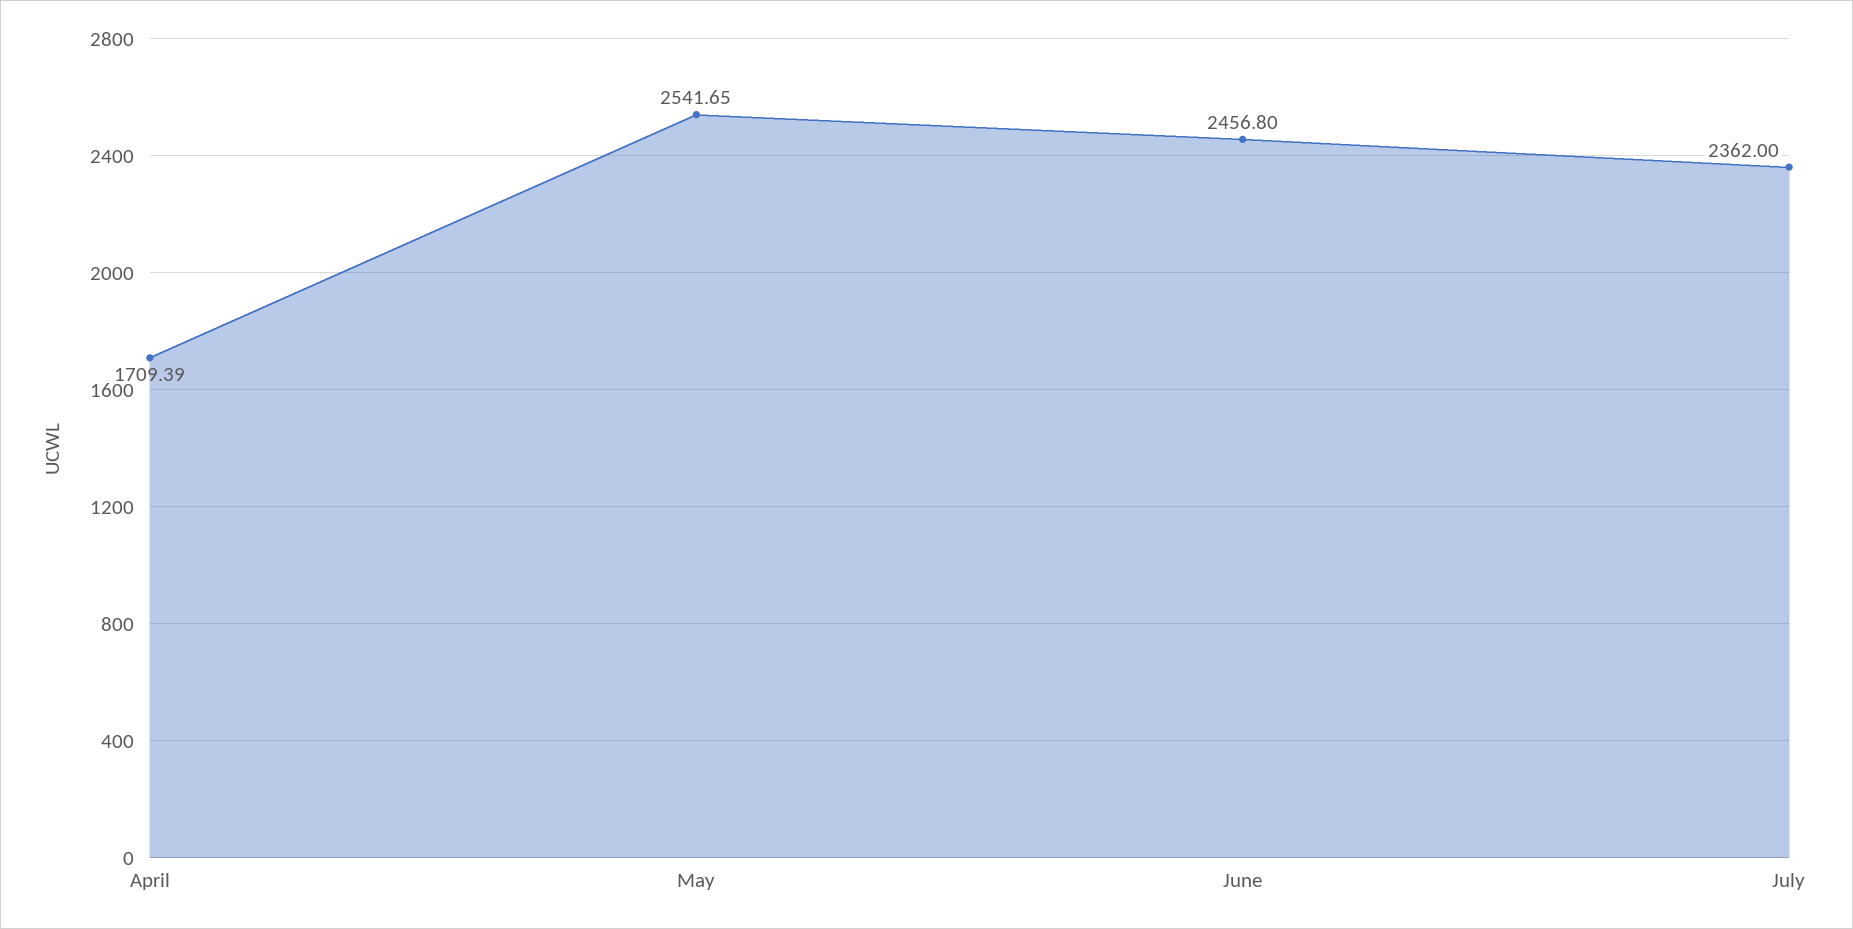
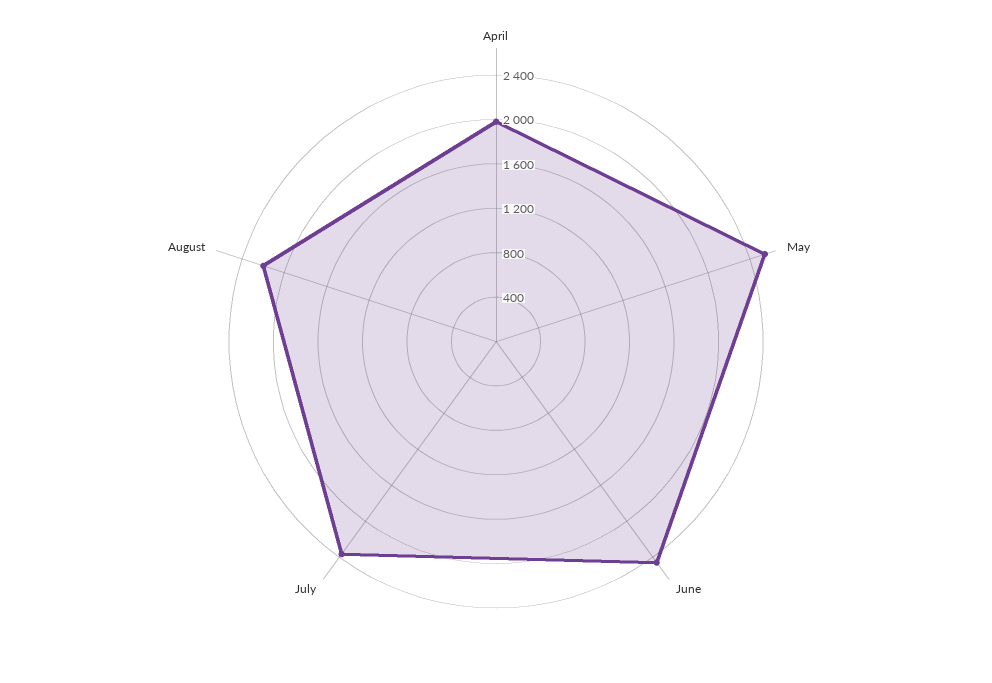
April: 1709.39 -> 2000
August: none -> 2200

